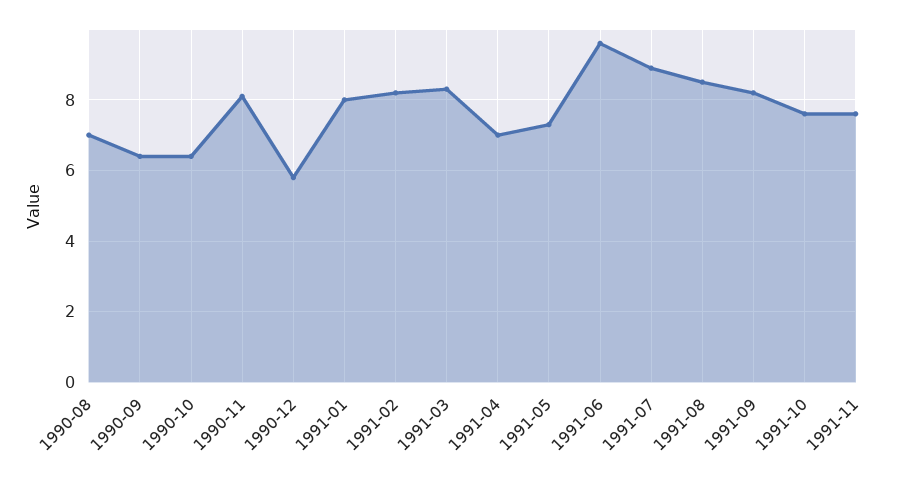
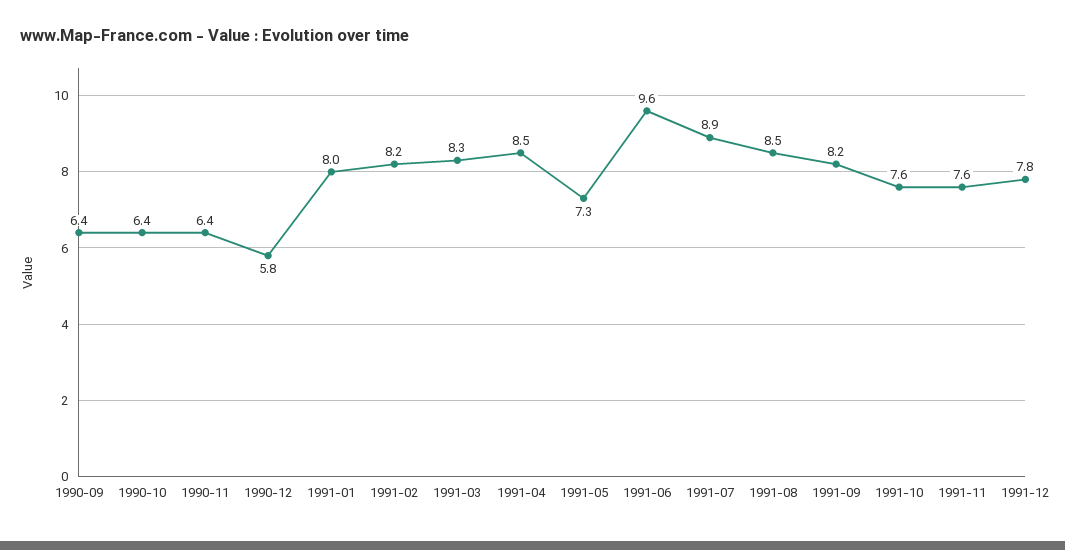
1990-08: 7 -> none
1990-11: 8 -> 6.4
1991-04: 7 -> 8.5
1991-12: none -> 7.8

